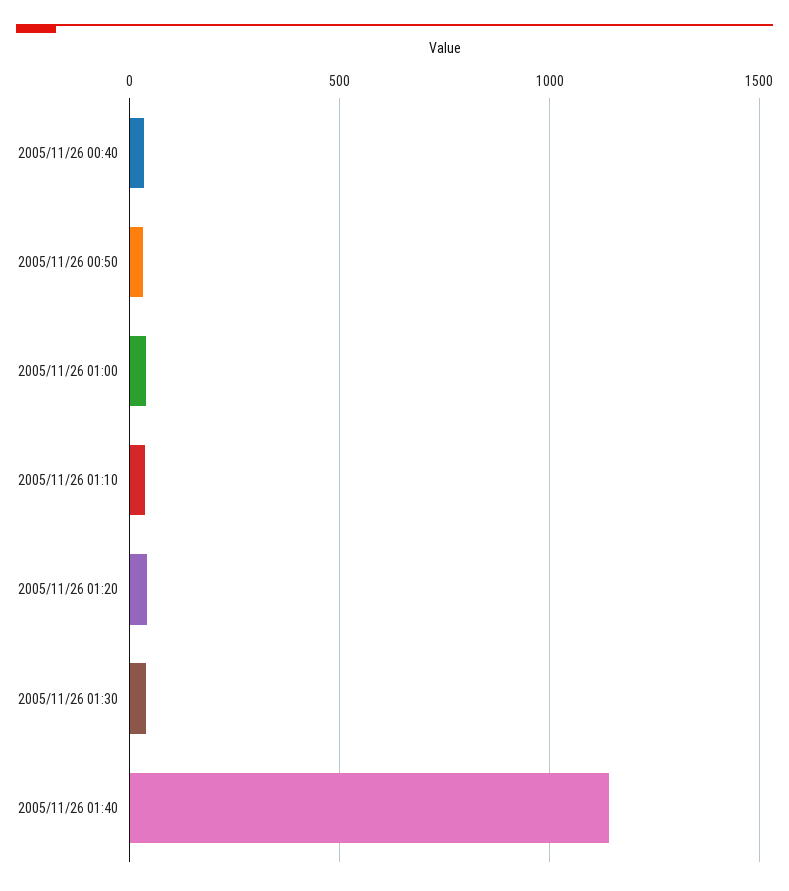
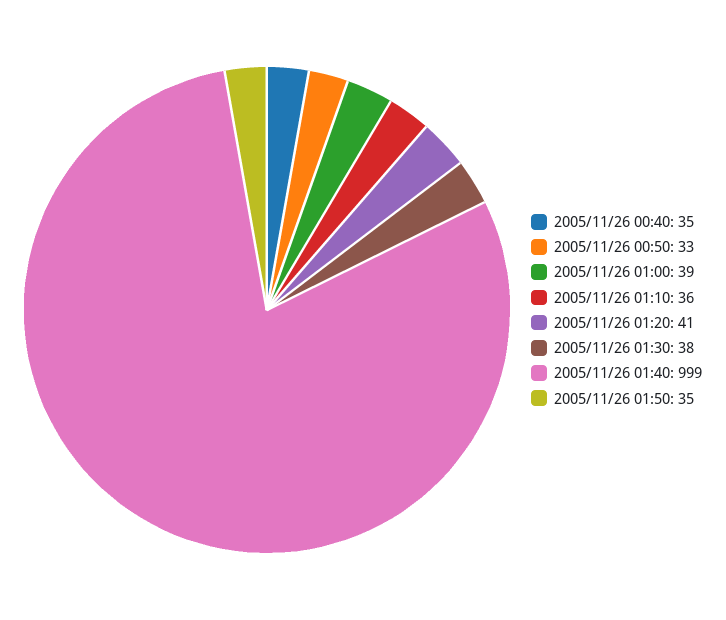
2005/11/26 01:40: 1150 -> 999
2005/11/26 01:50: none -> 35

